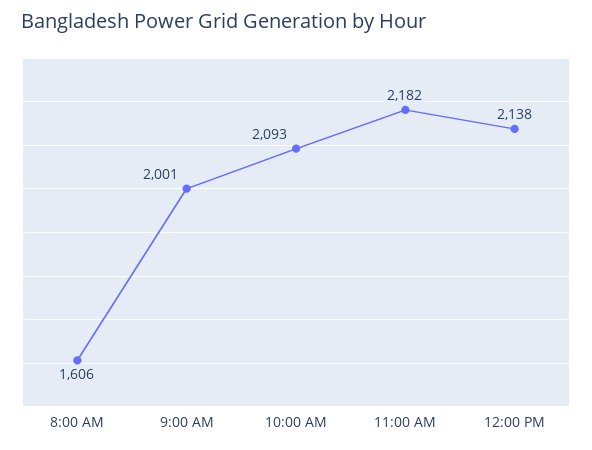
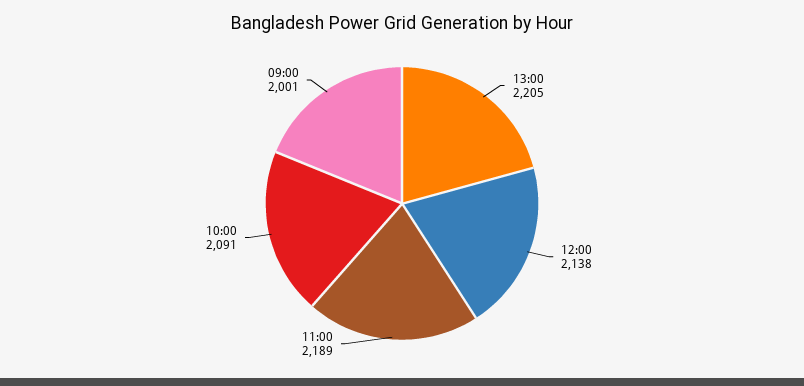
8:00 AM: 1606 -> none
10:00 AM: 2093 -> 2091
11:00 AM: 2182 -> 2189
13:00: none -> 2205

